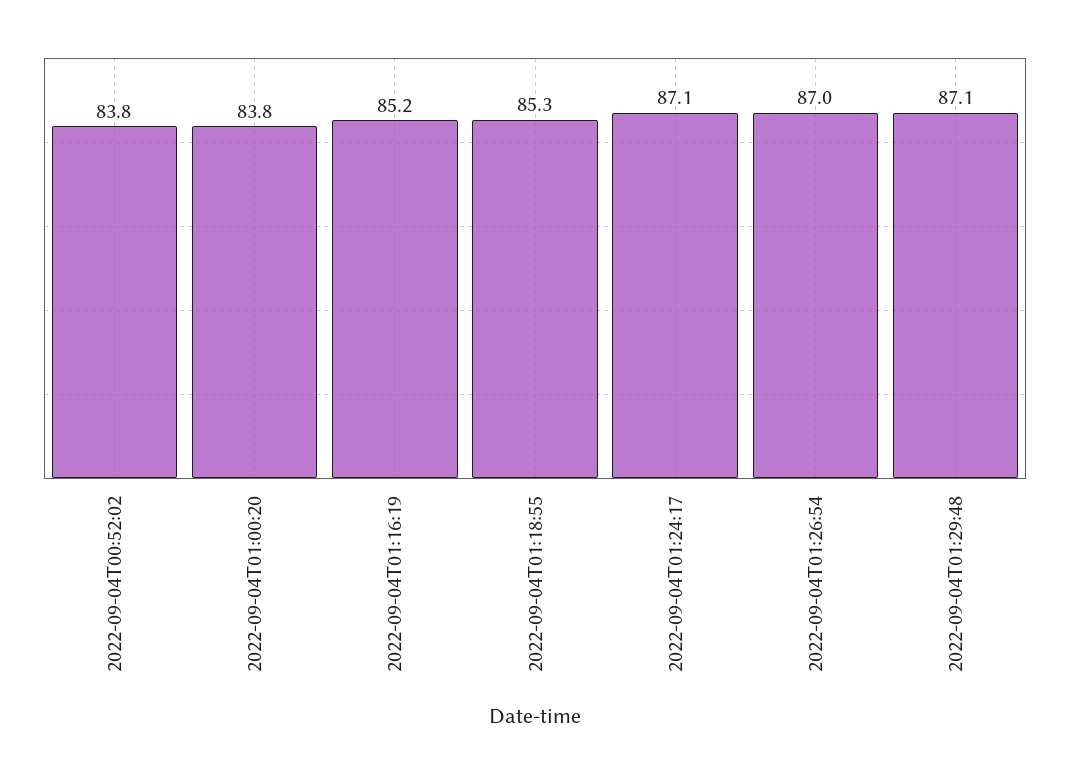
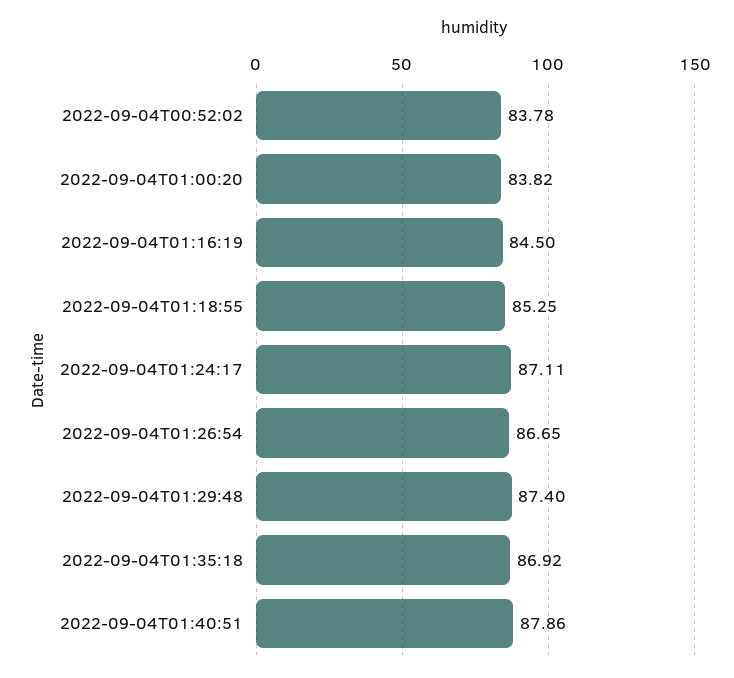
2022-09-04T01:16:19: 85.2 -> 84.5
2022-09-04T01:26:54: 87 -> 86.65
2022-09-04T01:29:48: 87.1 -> 87.4
2022-09-04T01:35:18: none -> 86.92
2022-09-04T01:40:51: none -> 87.86

